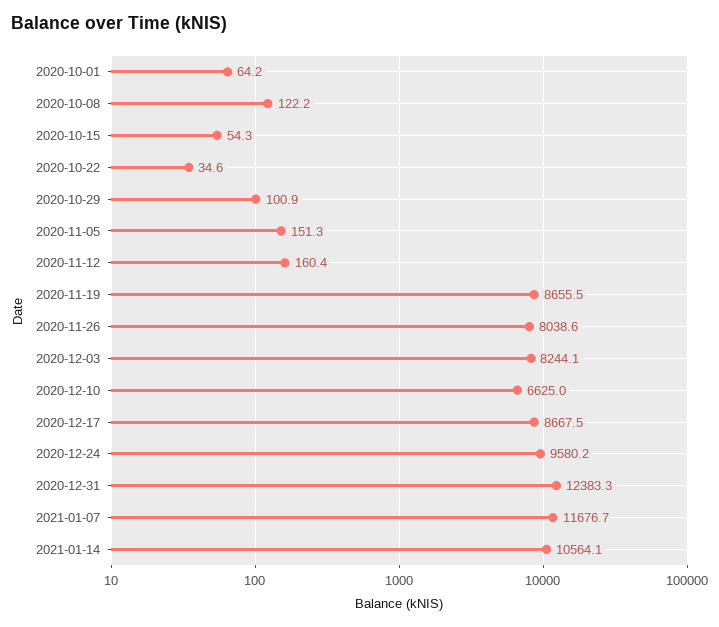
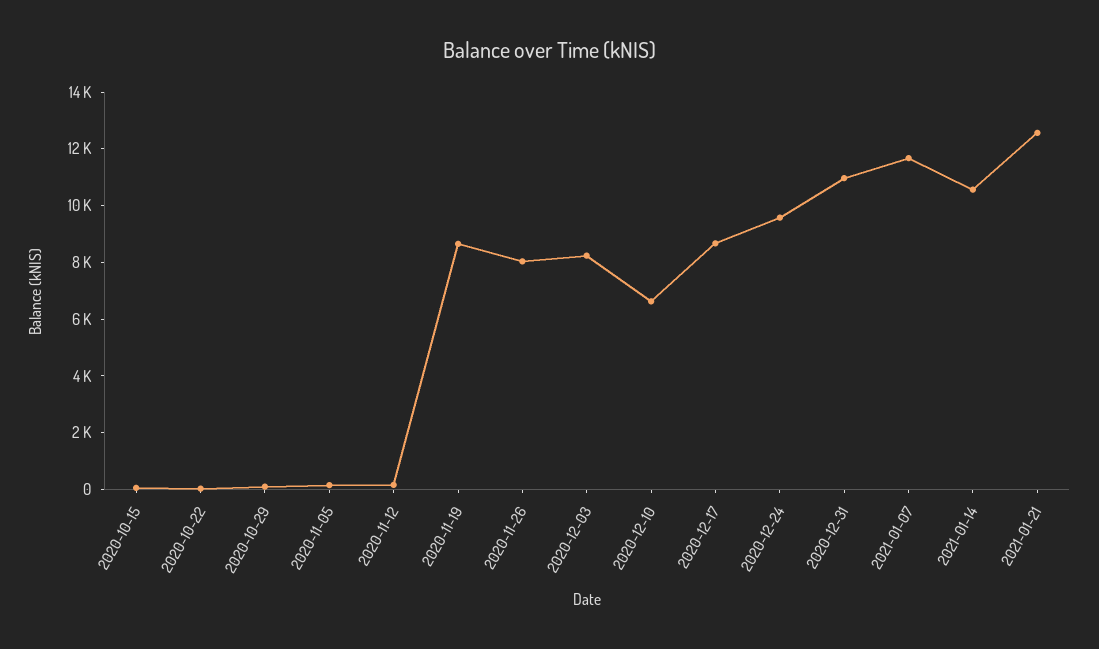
2020-10-01: 64.2 -> none
2020-10-08: 122.2 -> none
2020-12-31: 12383.3 -> 11000
2021-01-21: none -> 12500

